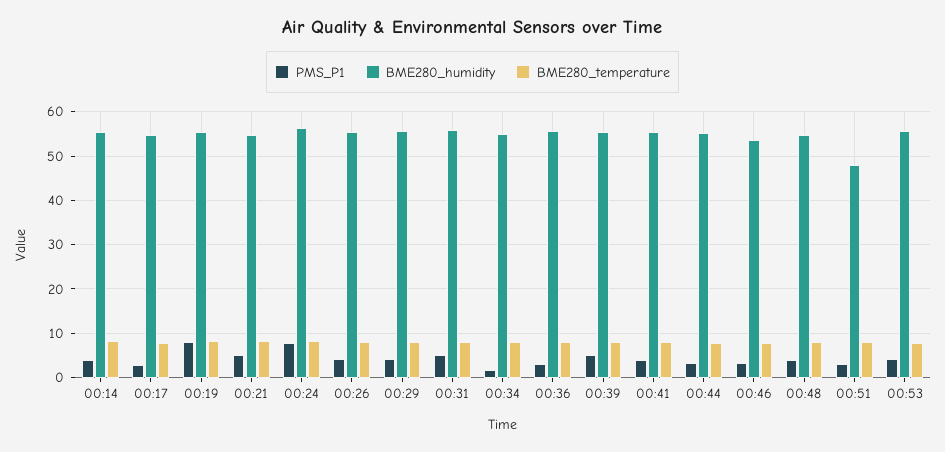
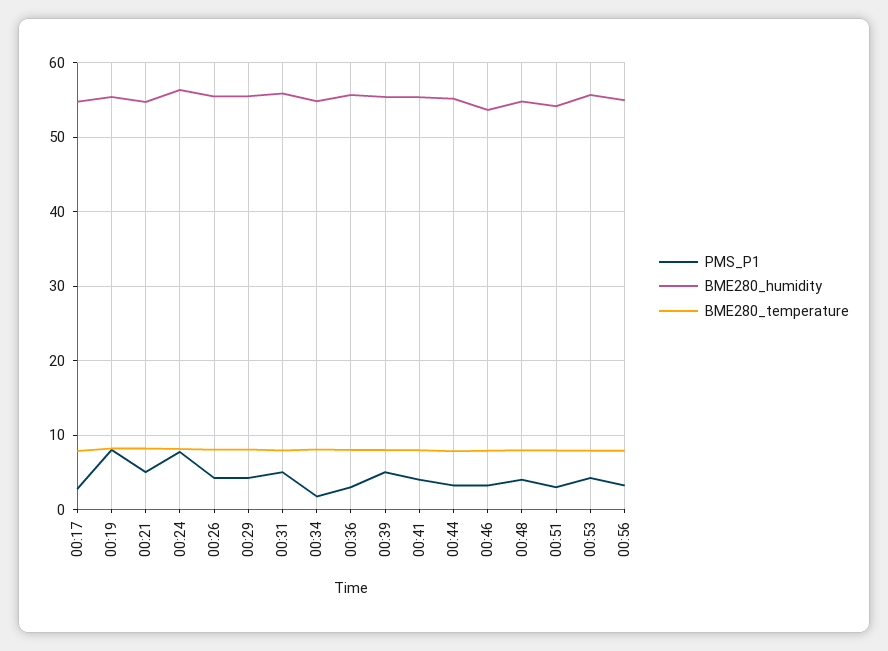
PMS_P1, 00:14: 4 -> none
BME280_humidity, 00:14: 56 -> none
BME280_temperature, 00:14: 8 -> none
BME280_humidity, 00:51: 48 -> 54
PMS_P1, 00:56: none -> 3
BME280_humidity, 00:56: none -> 55
BME280_temperature, 00:56: none -> 8

